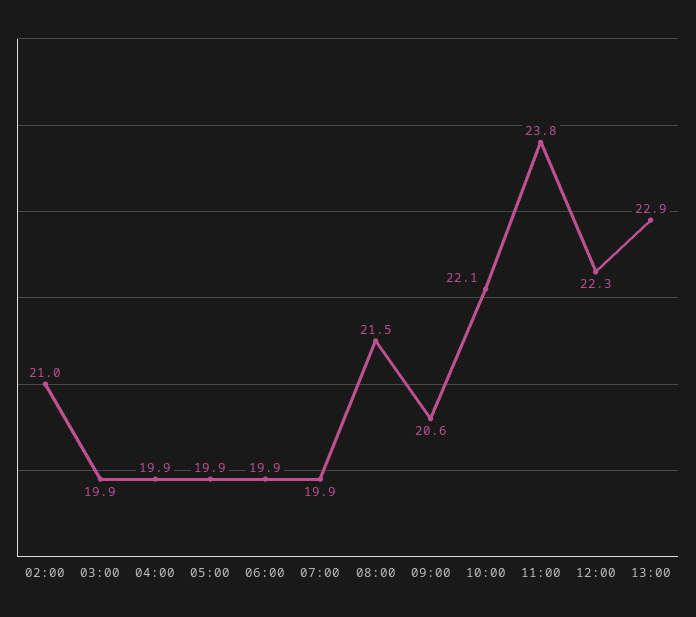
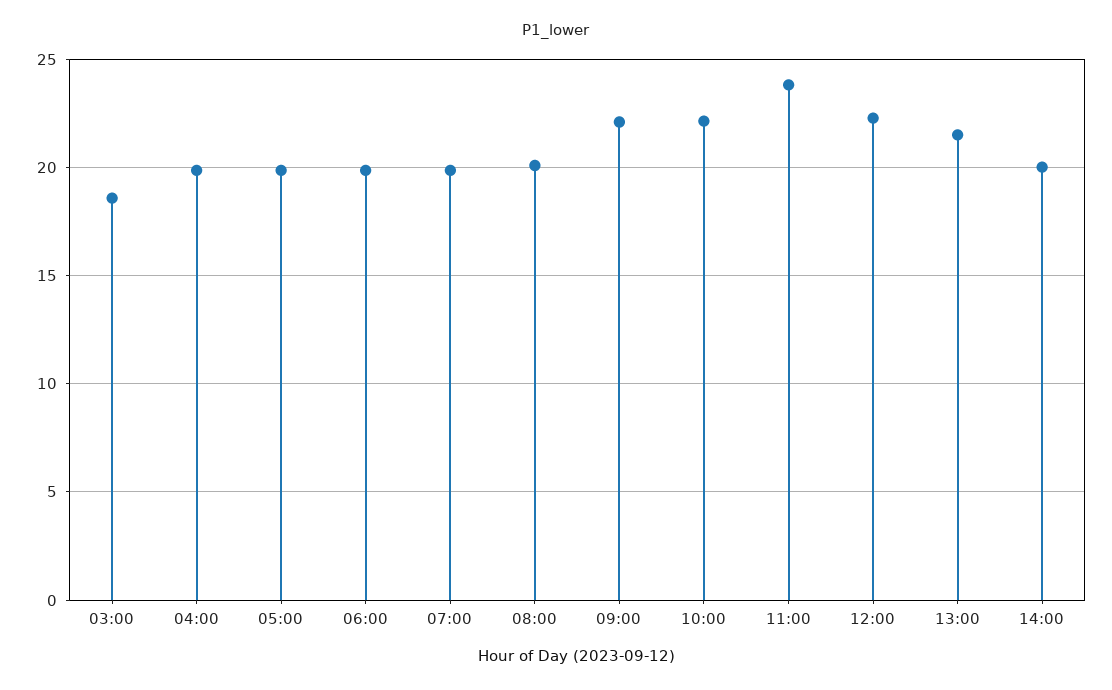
02:00: 21 -> none
03:00: 19.9 -> 18.5
08:00: 21.5 -> 20
09:00: 20.6 -> 22
13:00: 22.9 -> 21.5
14:00: none -> 20

